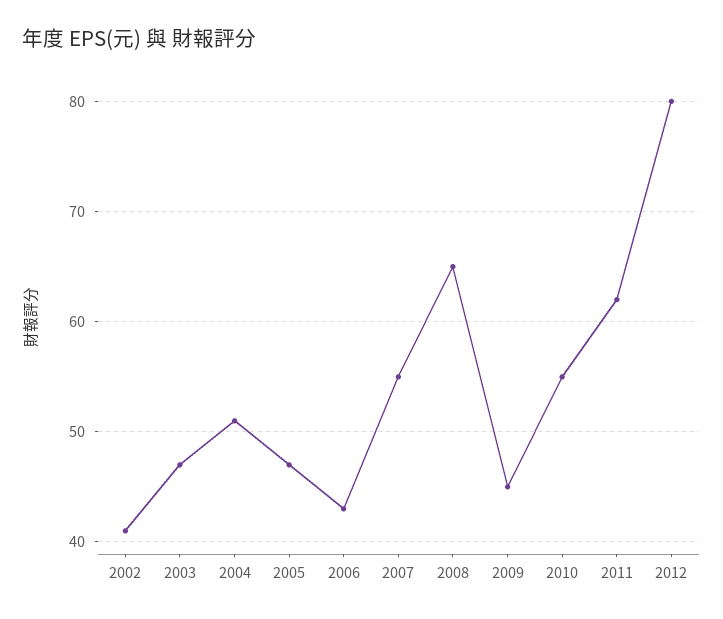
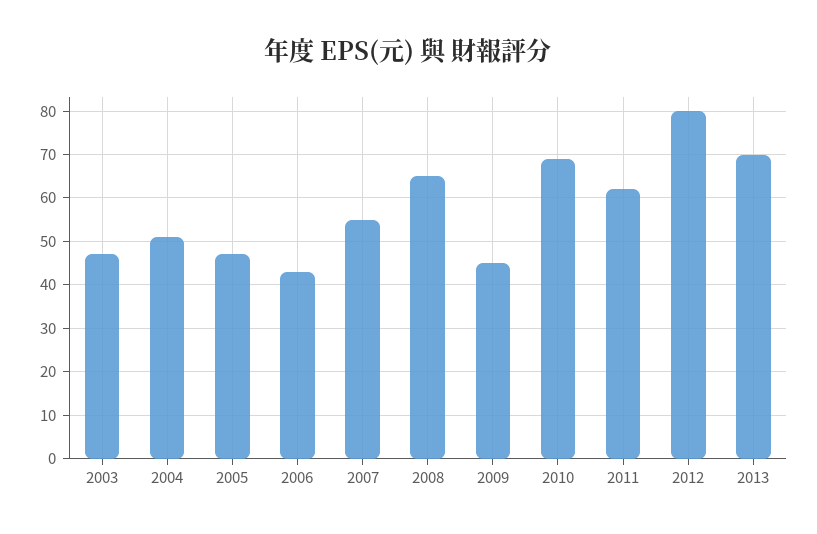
2002: 41 -> none
2010: 55 -> 70
2013: none -> 70

